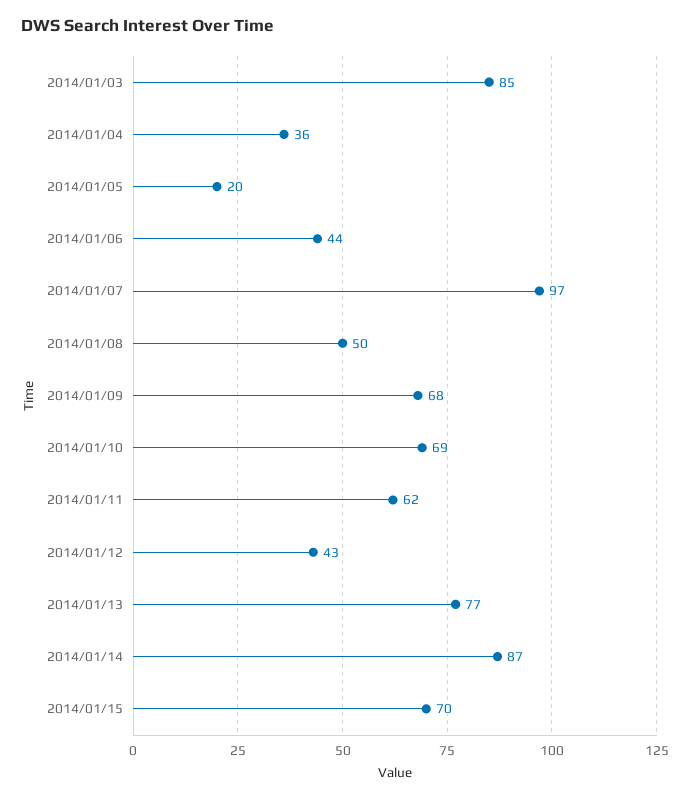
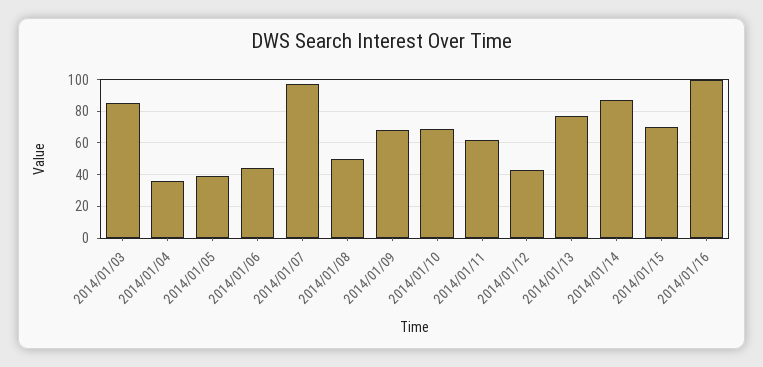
2014/01/05: 20 -> 40
2014/01/16: none -> 100

